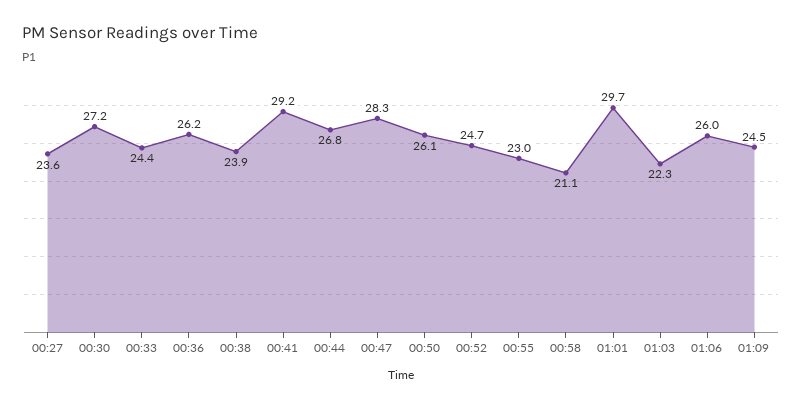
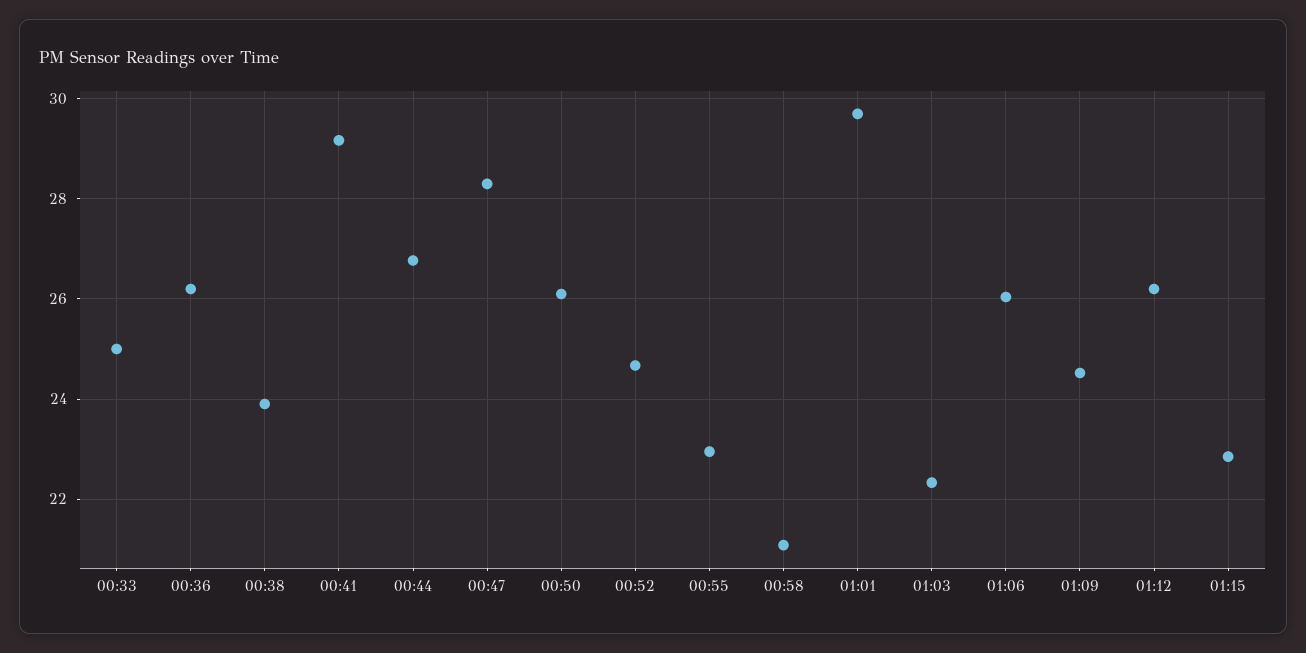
00:27: 23.6 -> none
00:30: 27.2 -> none
00:33: 24.4 -> 25
01:12: none -> 26.2
01:15: none -> 22.8

